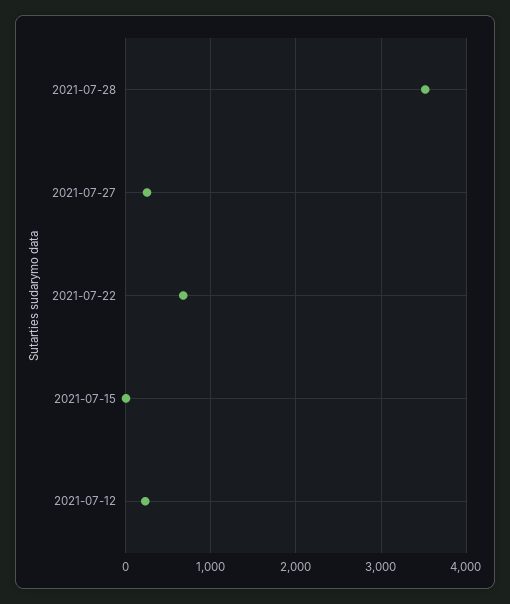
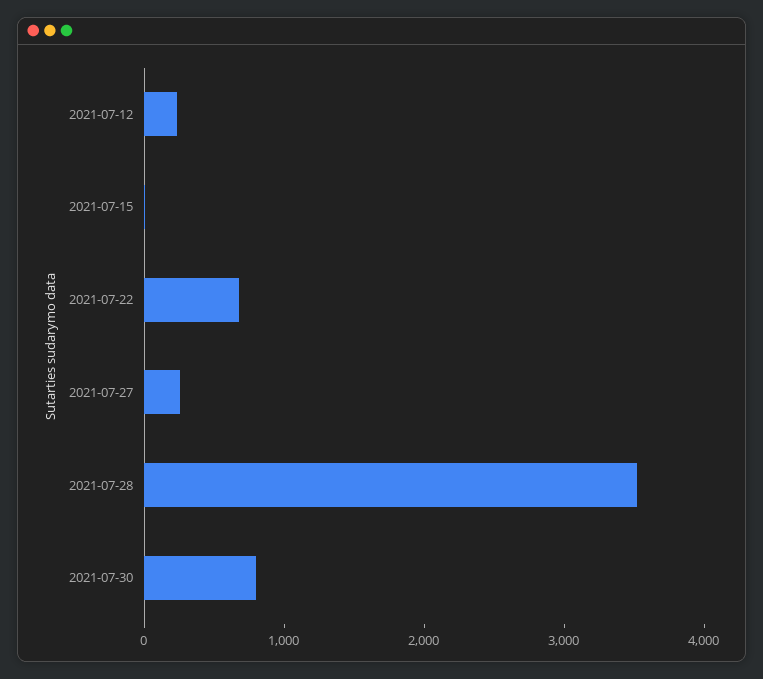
2021-07-30: none -> 800

